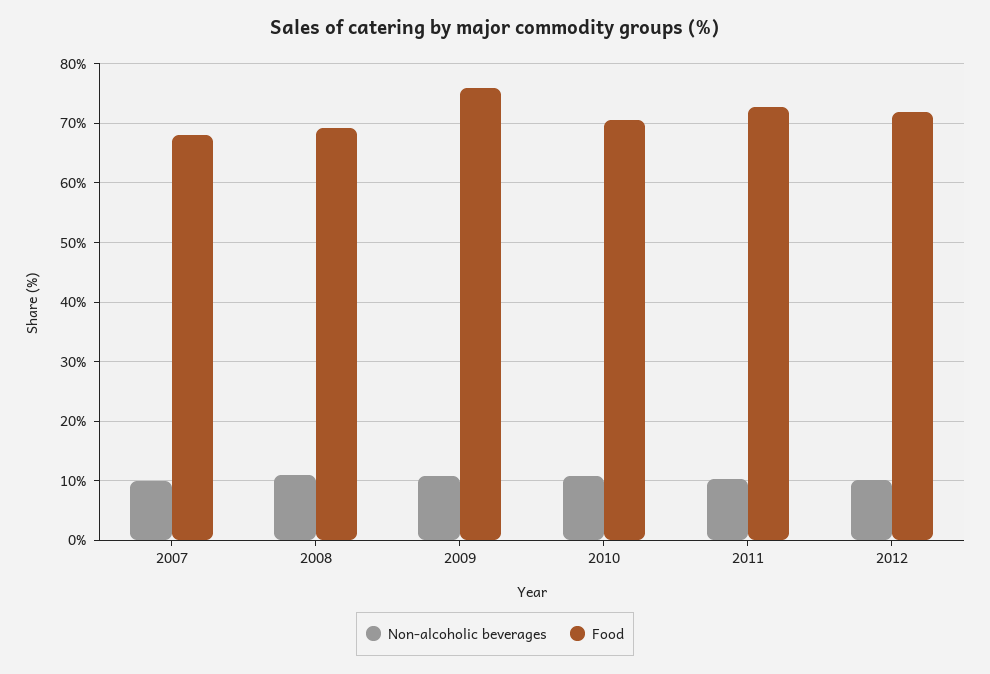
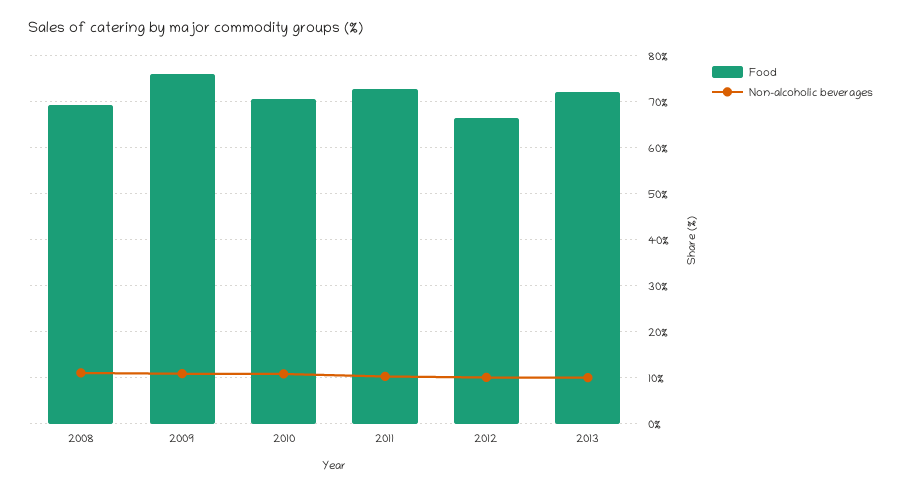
Non-alcoholic beverages, 2007: 10 -> none
Food, 2007: 68 -> none
Food, 2012: 72 -> 66
Food, 2013: none -> 72
Non-alcoholic beverages, 2013: none -> 10

